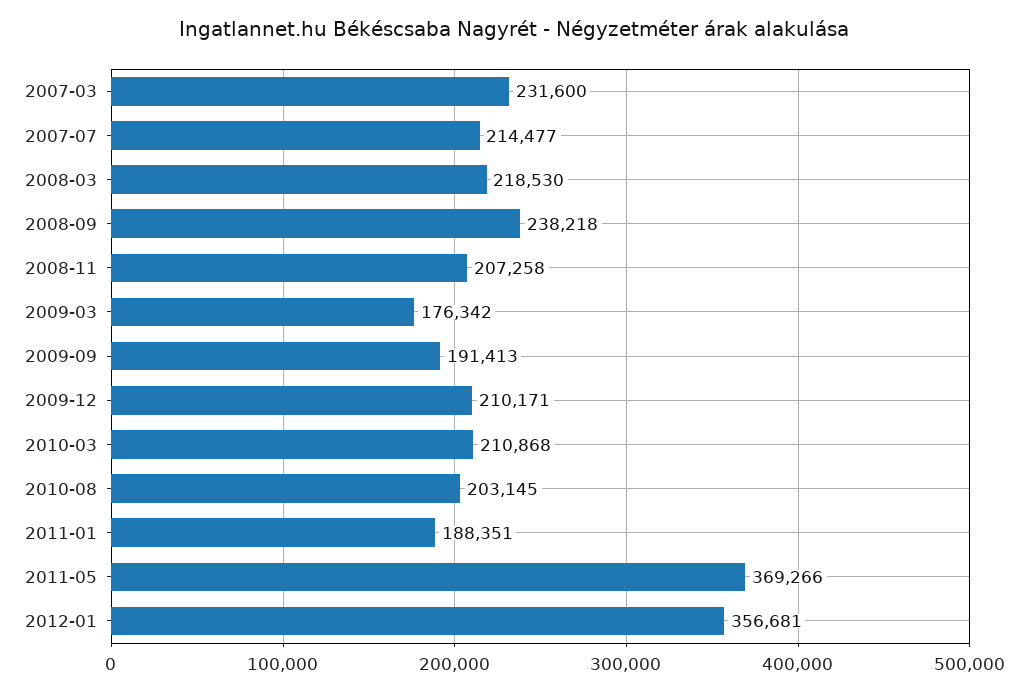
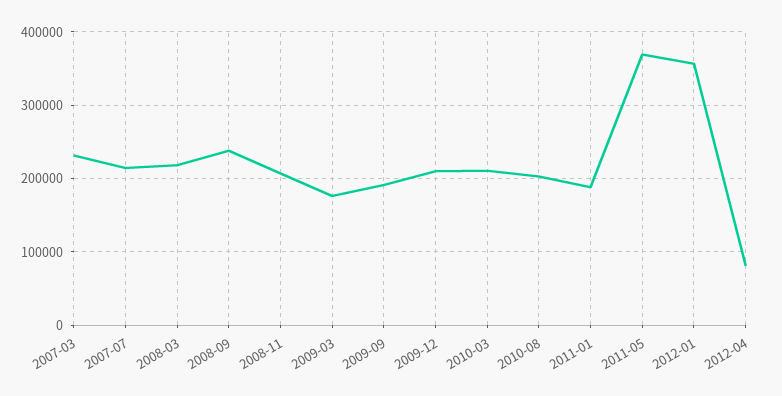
2012-04: none -> 80000

